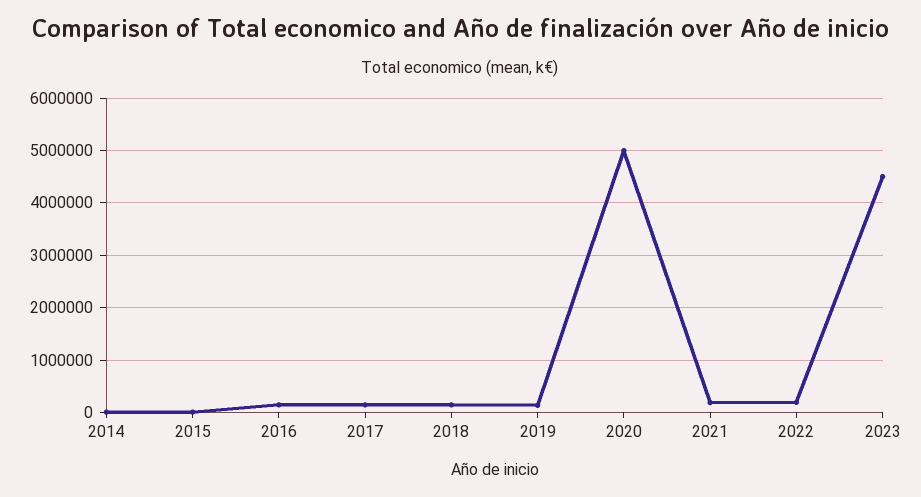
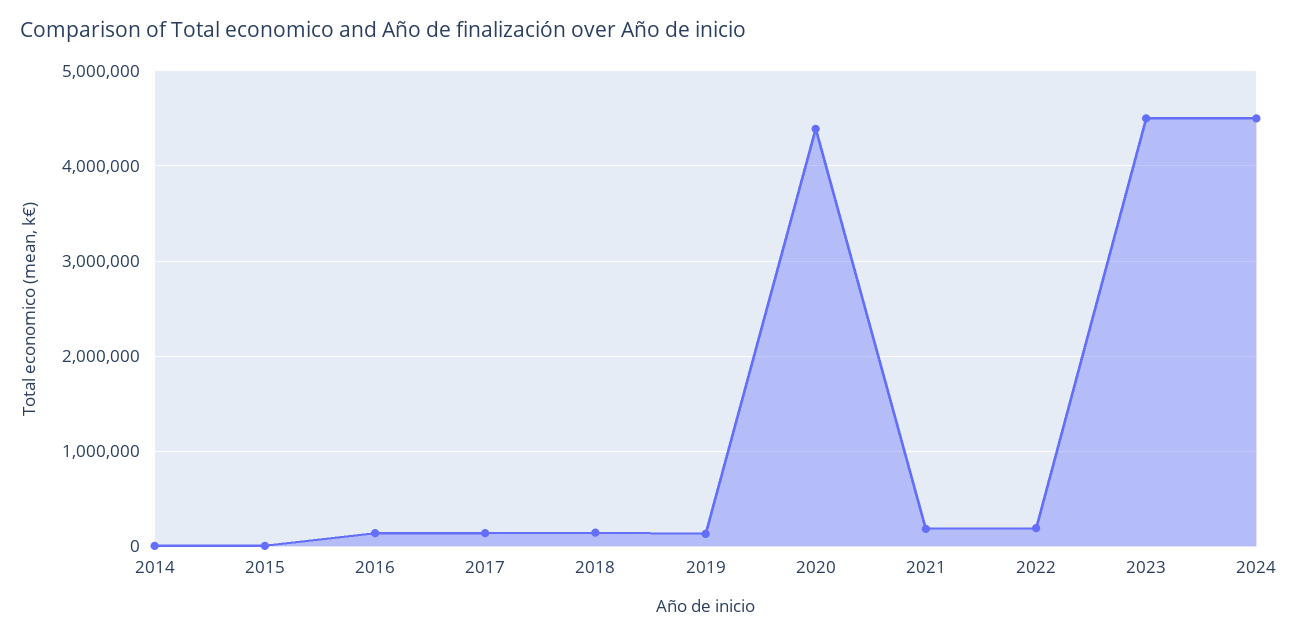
2020: 5000000 -> 4400000
2024: none -> 4500000

